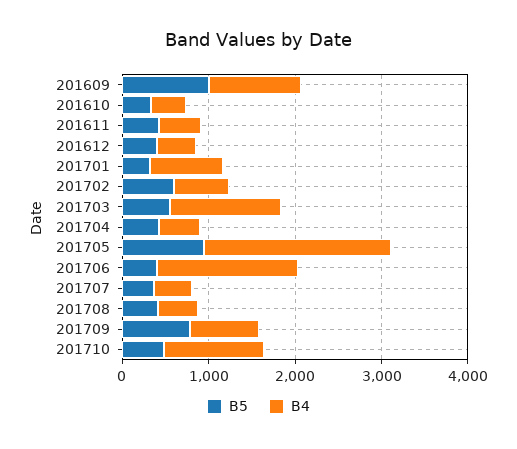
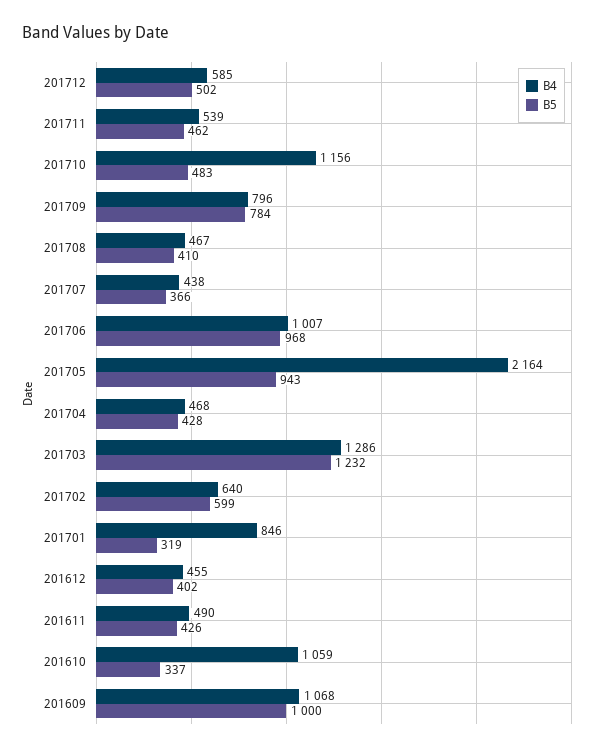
B4, 201610: 400 -> 1059
B5, 201703: 600 -> 1232
B5, 201706: 400 -> 968
B4, 201706: 1600 -> 1007
B4, 201712: none -> 585
B5, 201712: none -> 502
B4, 201711: none -> 539
B5, 201711: none -> 462

